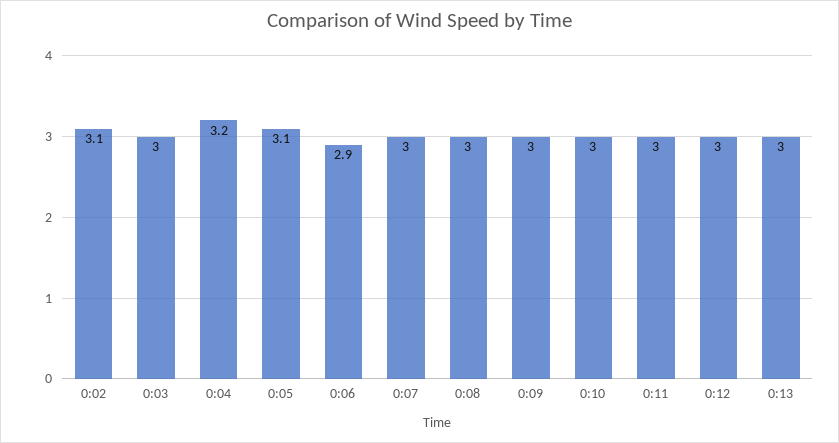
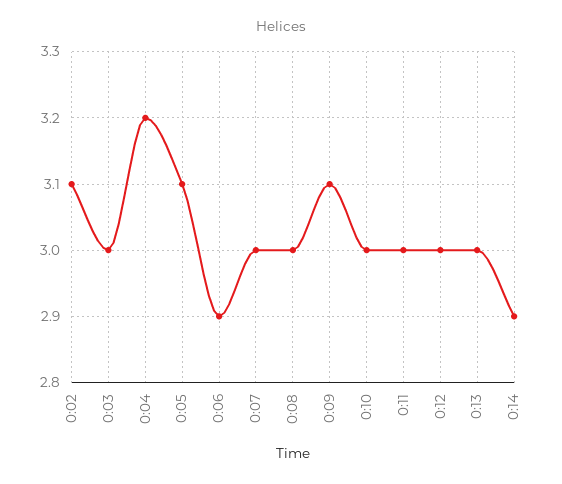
0:09: 3 -> 3.1
0:14: none -> 2.9

